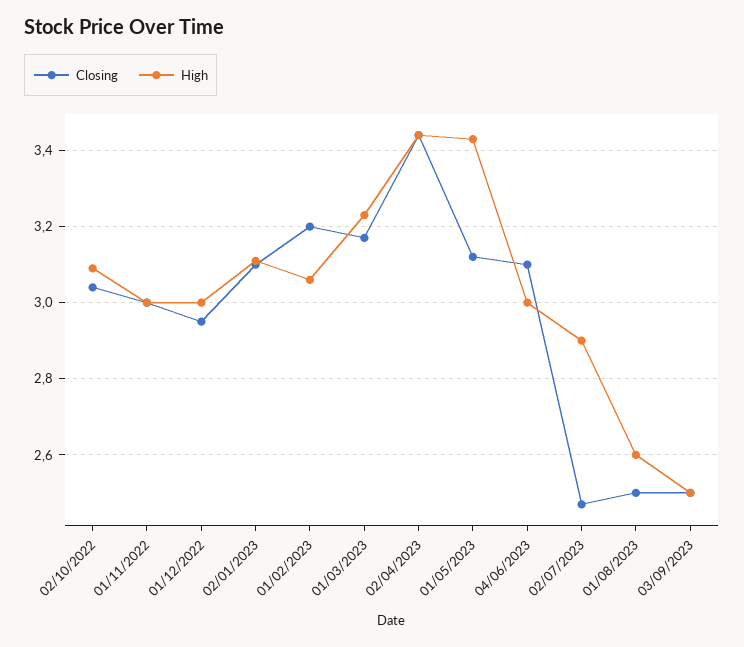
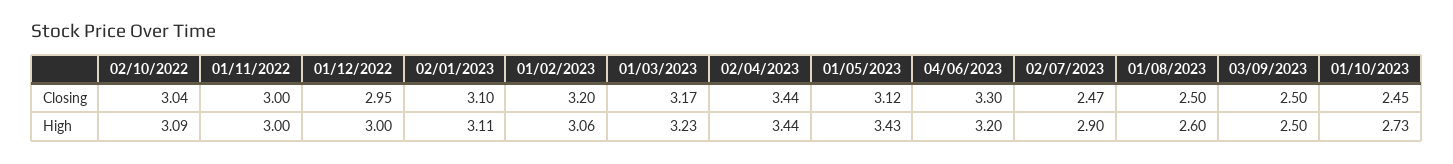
Closing, 04/06/2023: 3.1 -> 3.3
High, 04/06/2023: 3 -> 3.2
Closing, 01/10/2023: none -> 2.45
High, 01/10/2023: none -> 2.73

